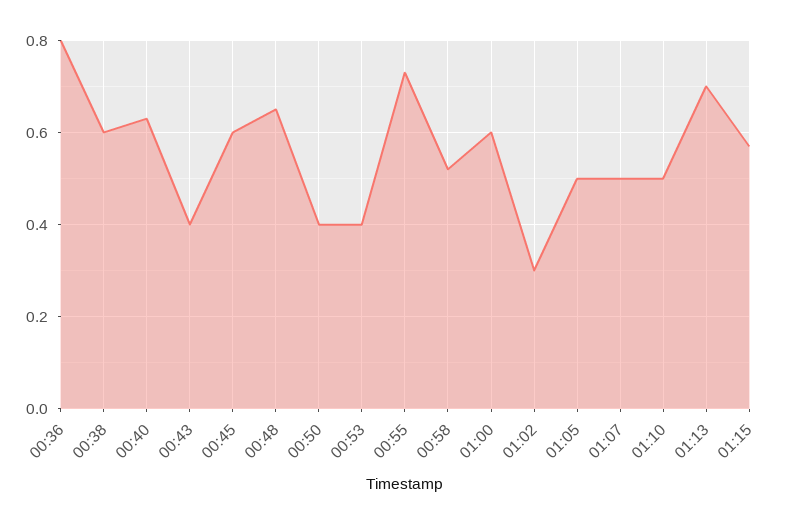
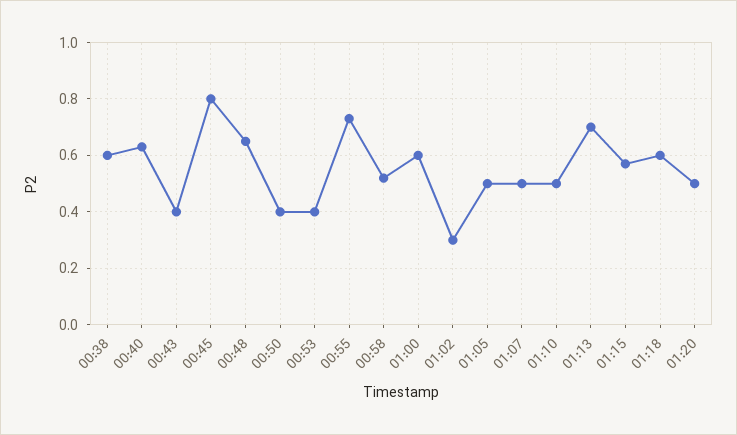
00:36: 0.8 -> none
00:45: 0.6 -> 0.8
01:18: none -> 0.6
01:20: none -> 0.5

